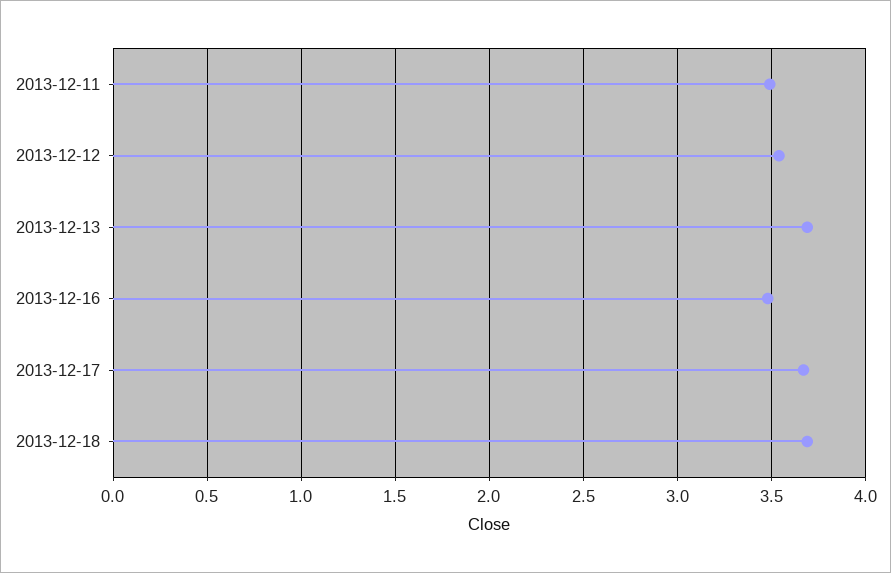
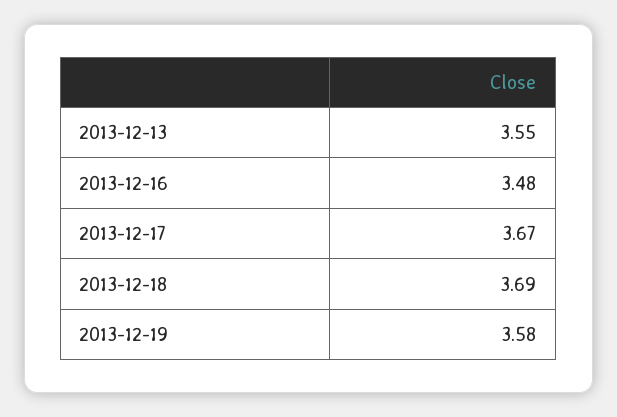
2013-12-11: 3.5 -> none
2013-12-12: 3.55 -> none
2013-12-13: 3.7 -> 3.55
2013-12-19: none -> 3.58

